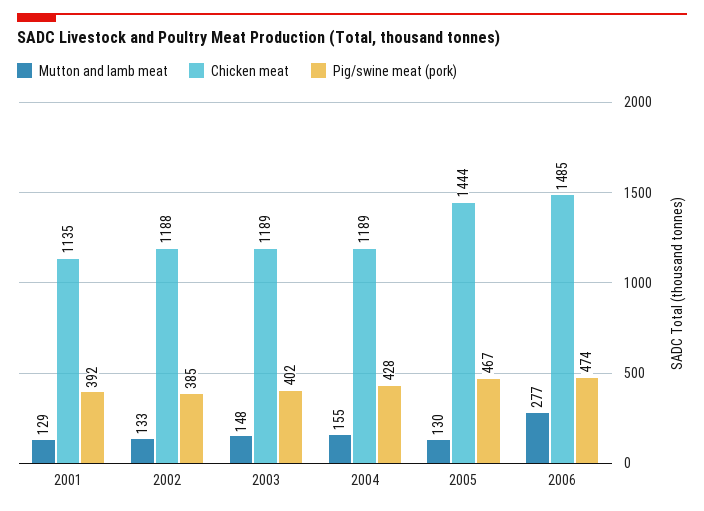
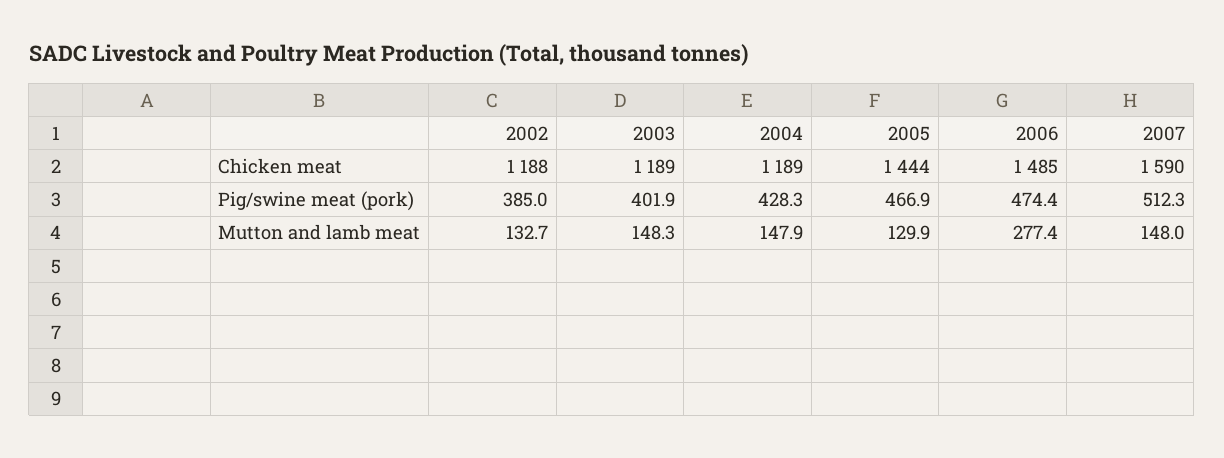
Mutton and lamb meat, 2001: 129 -> none
Chicken meat, 2001: 1135 -> none
Pig/swine meat (pork), 2001: 392 -> none
Mutton and lamb meat, 2004: 155 -> 147.9
Chicken meat, 2007: none -> 1590
Pig/swine meat (pork), 2007: none -> 512.3
Mutton and lamb meat, 2007: none -> 148

